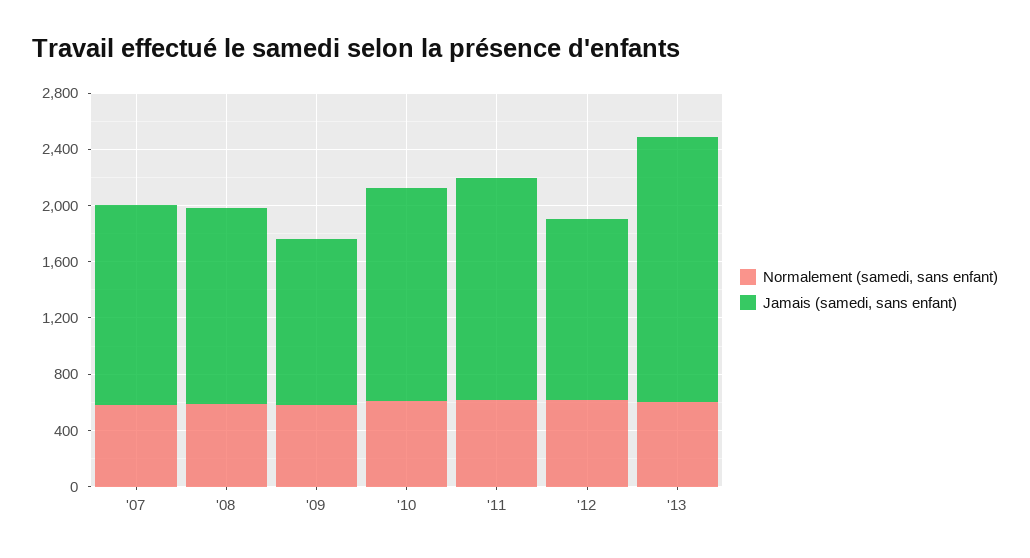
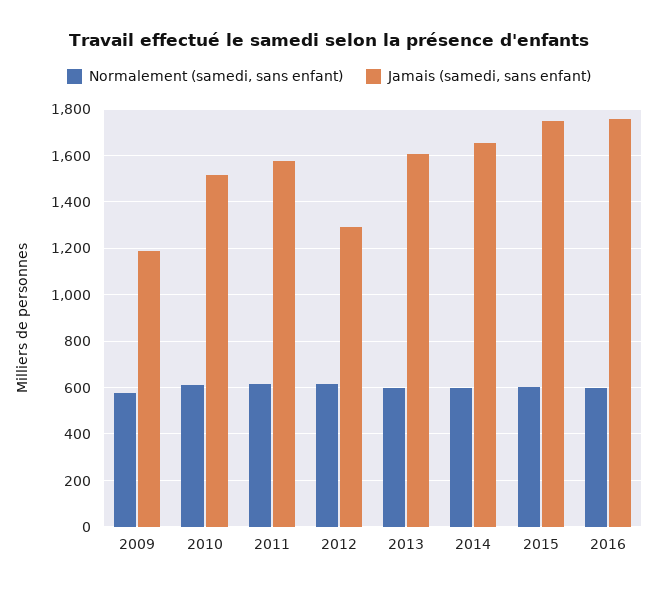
Normalement (samedi, sans enfant), '07: 600 -> none
Jamais (samedi, sans enfant), '07: 1400 -> none
Normalement (samedi, sans enfant), '08: 600 -> none
Jamais (samedi, sans enfant), '08: 1400 -> none
Jamais (samedi, sans enfant), '13: 1900 -> 1600
Normalement (samedi, sans enfant), 2014: none -> 600
Jamais (samedi, sans enfant), 2014: none -> 1650
Normalement (samedi, sans enfant), 2015: none -> 600
Jamais (samedi, sans enfant), 2015: none -> 1750
Normalement (samedi, sans enfant), 2016: none -> 600
Jamais (samedi, sans enfant), 2016: none -> 1750

